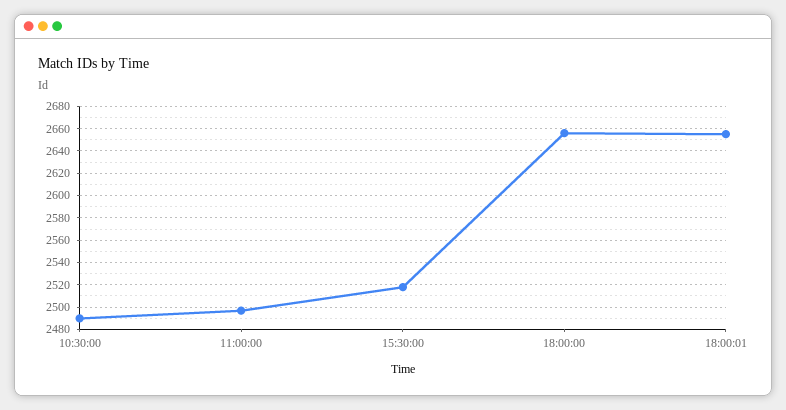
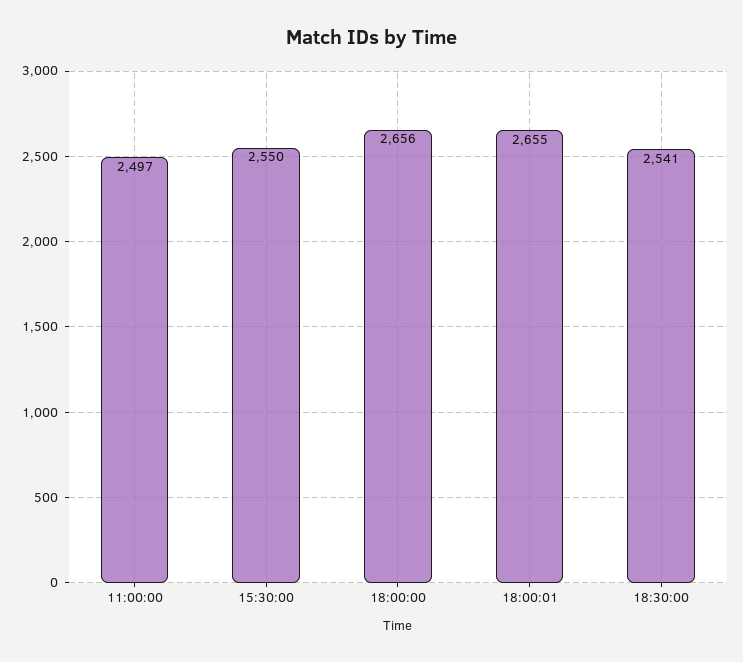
10:30:00: 2490 -> none
15:30:00: 2520 -> 2550
18:30:00: none -> 2541

